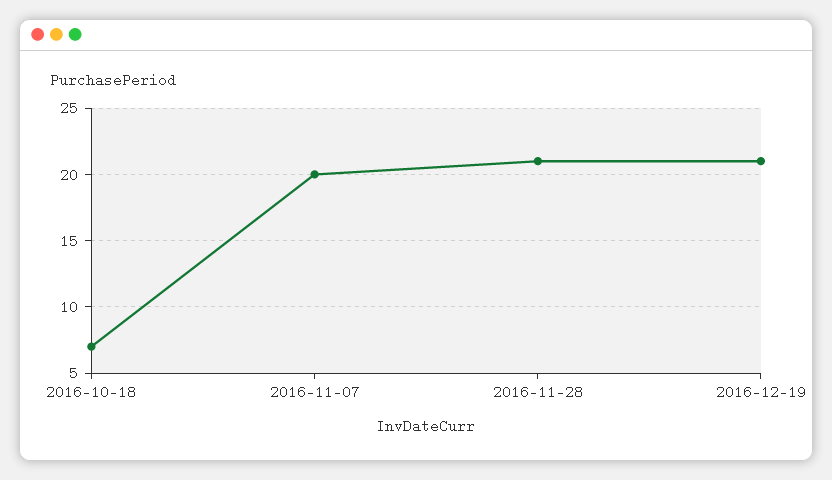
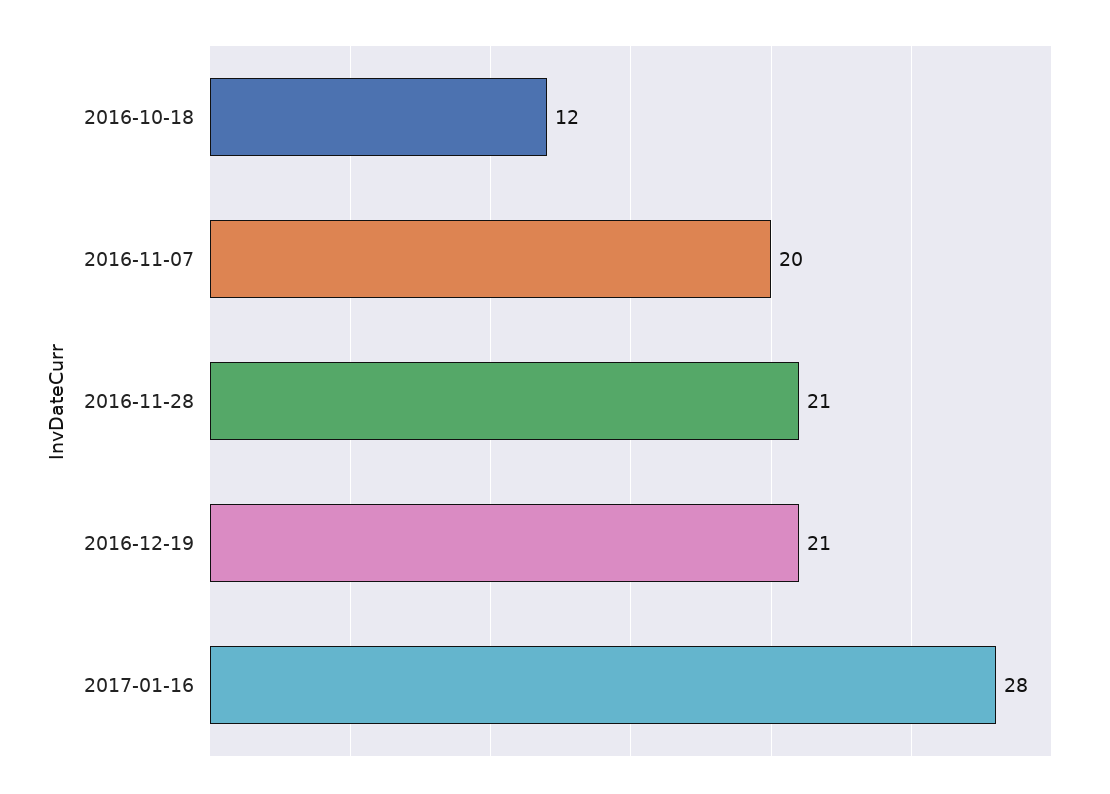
2016-10-18: 7 -> 12
2017-01-16: none -> 28

